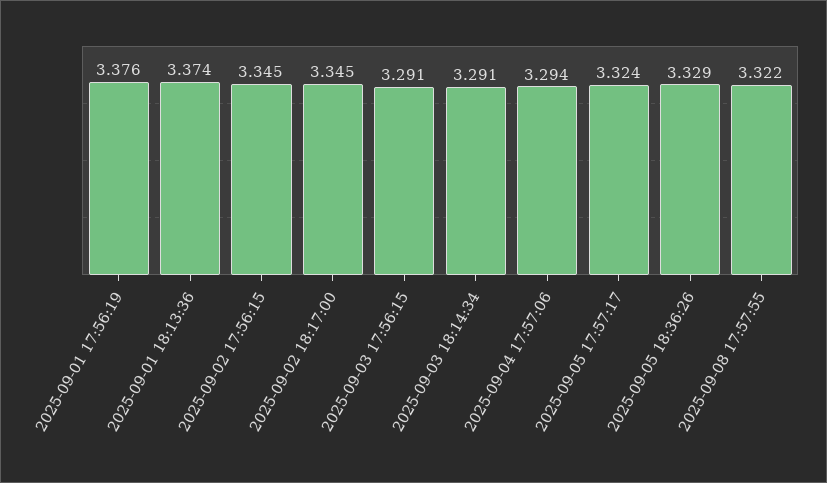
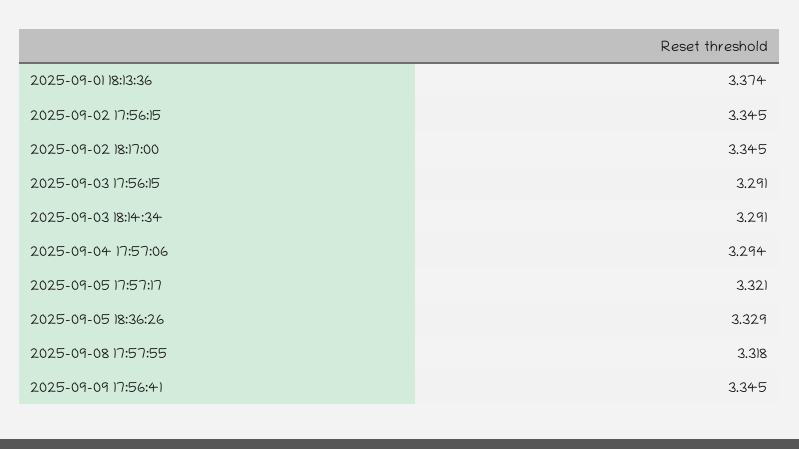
2025-09-01 17:56:19: 3.376 -> none
2025-09-05 17:57:17: 3.324 -> 3.321
2025-09-08 17:57:55: 3.322 -> 3.318
2025-09-09 17:56:41: none -> 3.345

